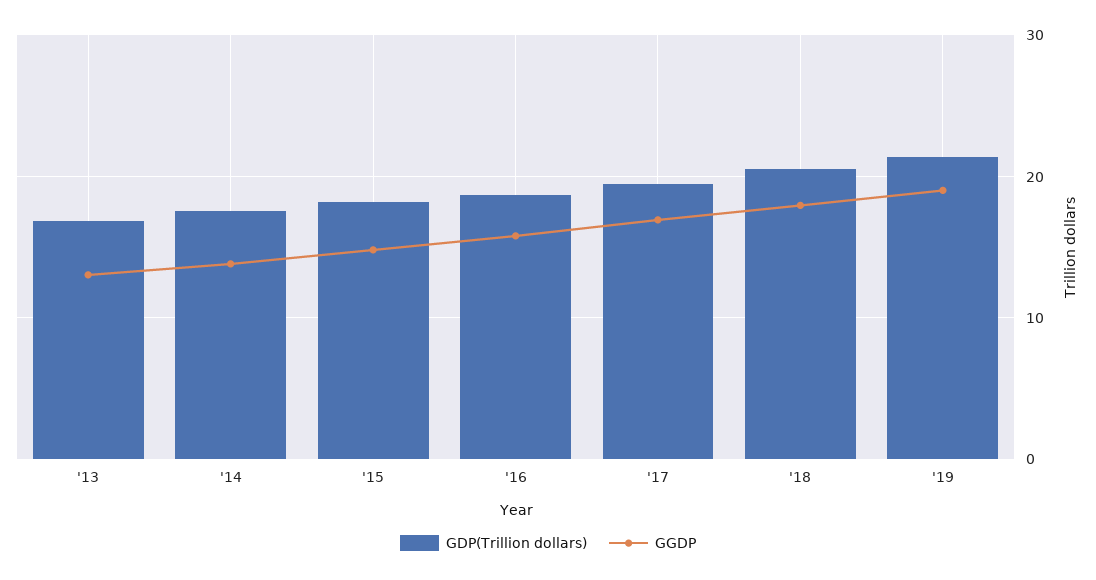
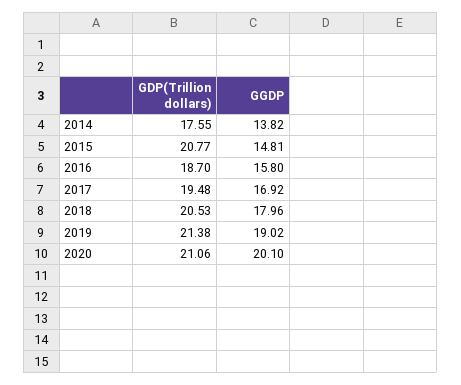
GDP(Trillion dollars), '13: 17 -> none
GGDP, '13: 13 -> none
GDP(Trillion dollars), '15: 18 -> 20.77
GDP(Trillion dollars), 2020: none -> 21.06
GGDP, 2020: none -> 20.1

